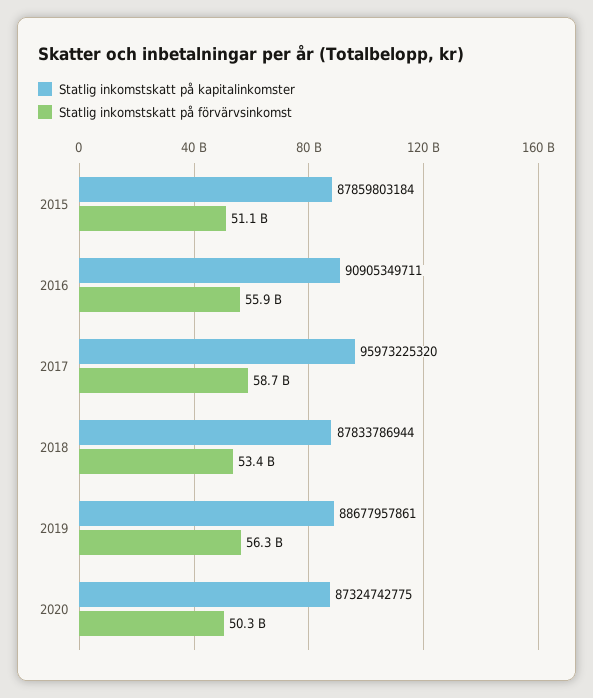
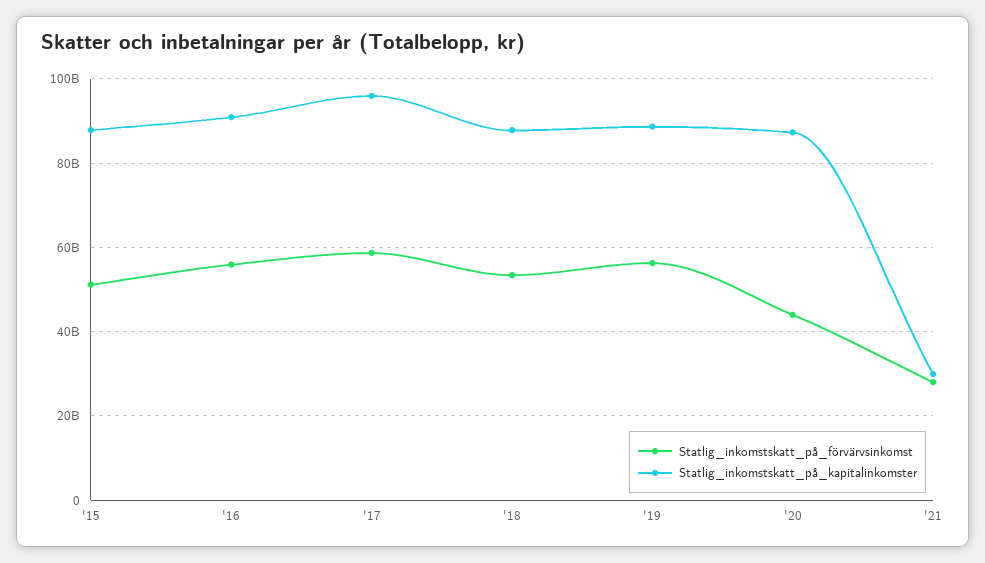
Statlig inkomstskatt på förvärvsinkomst, 2020: 50300000000 -> 44000000000
Statlig inkomstskatt på förvärvsinkomst, '21: none -> 28000000000
Statlig inkomstskatt på kapitalinkomster, '21: none -> 30000000000

